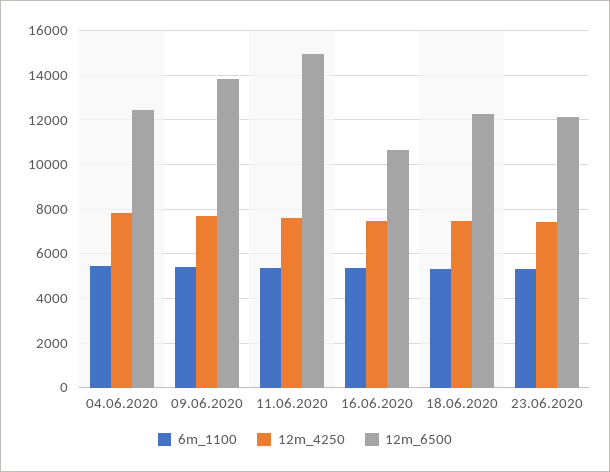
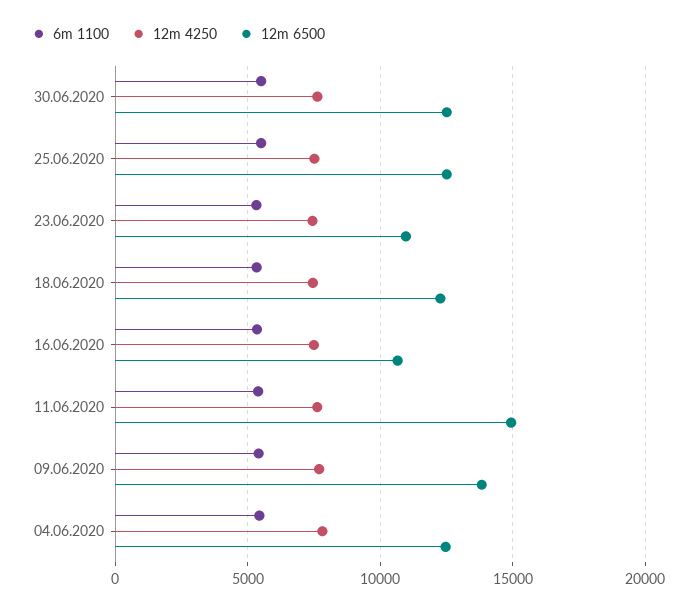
12m_6500, 23.06.2020: 12000 -> 11000
6m_1100, 30.06.2020: none -> 5500
12m_4250, 30.06.2020: none -> 7500
12m_6500, 30.06.2020: none -> 12500
6m_1100, 25.06.2020: none -> 5500
12m_4250, 25.06.2020: none -> 7500
12m_6500, 25.06.2020: none -> 12500

